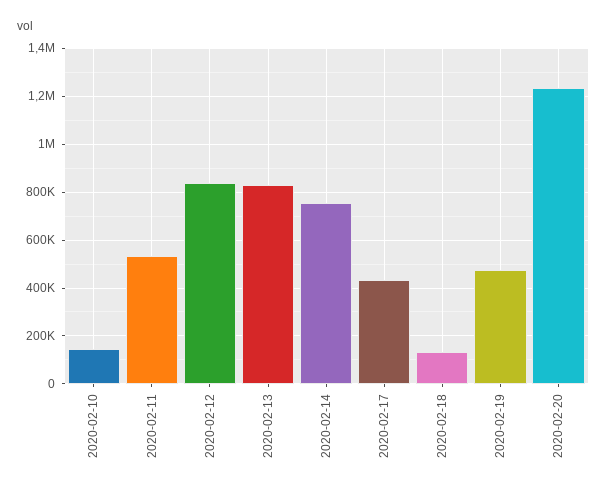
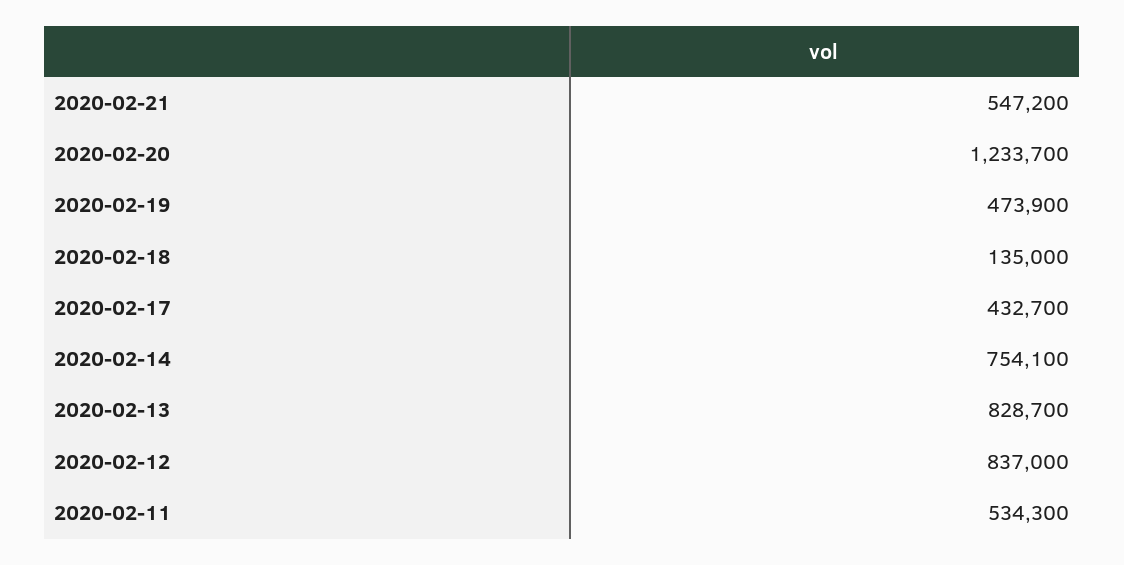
2020-02-10: 150000 -> none
2020-02-21: none -> 547200

